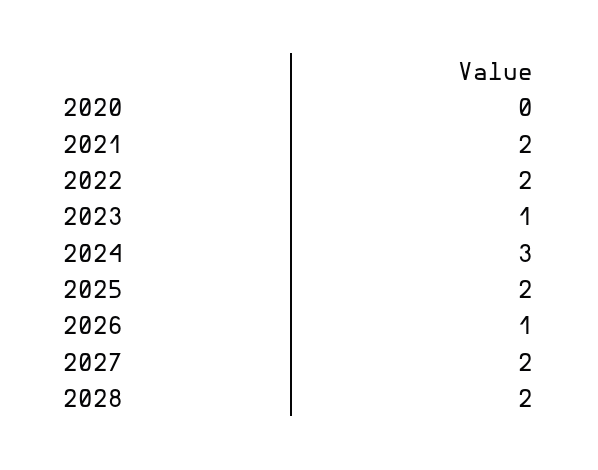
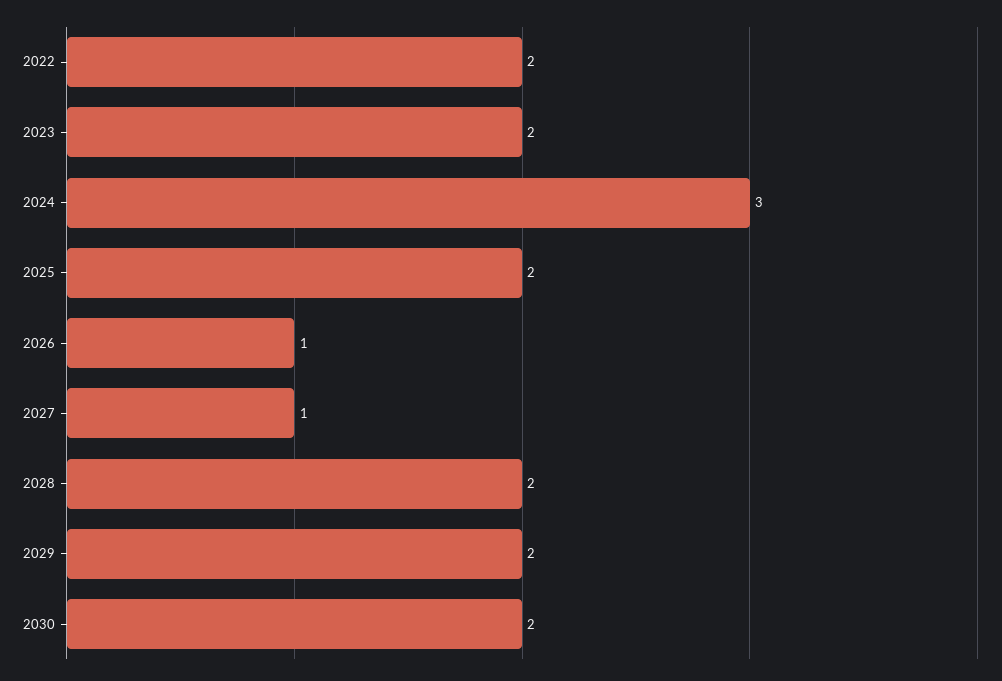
2020: 0 -> none
2021: 2 -> none
2023: 1 -> 2
2027: 2 -> 1
2029: none -> 2
2030: none -> 2

